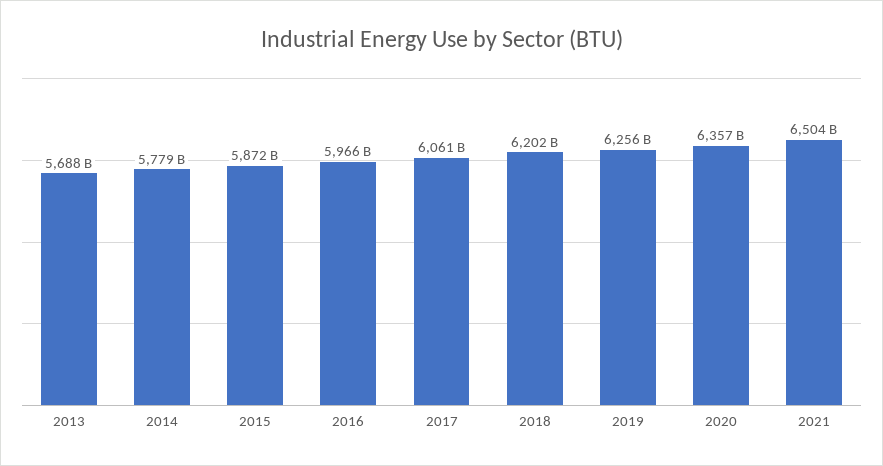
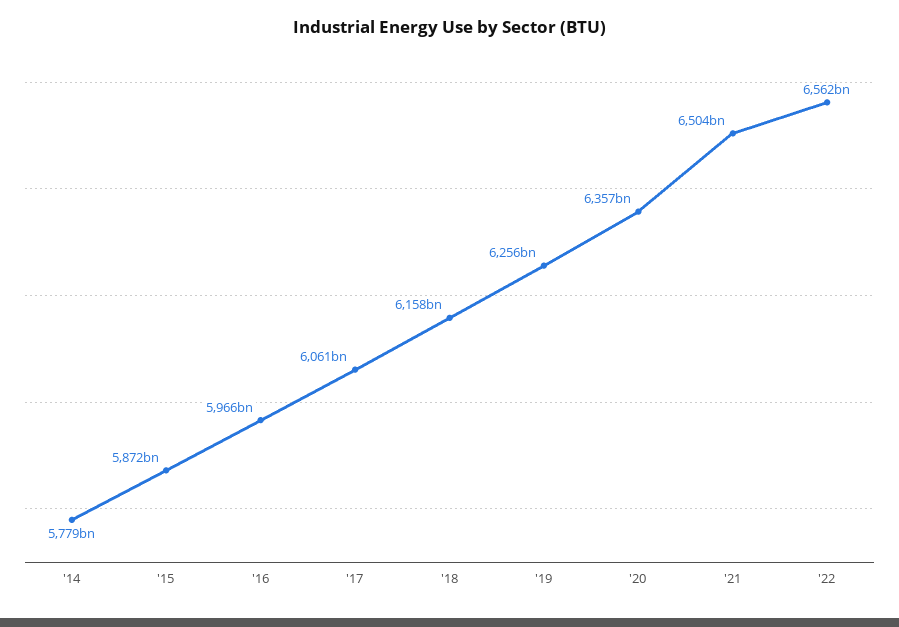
2013: 5688000000000 -> none
2018: 6202000000000 -> 6158000000000
'22: none -> 6562000000000

